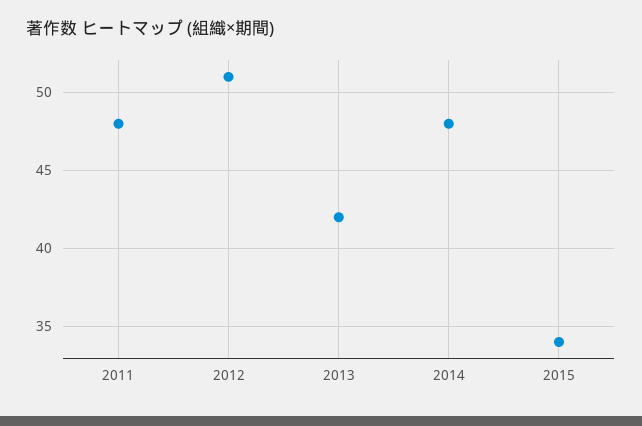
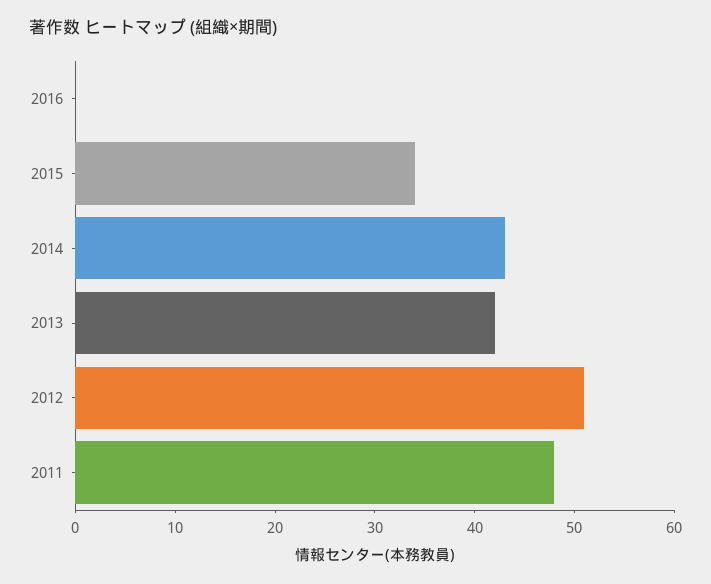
2014: 48 -> 43
2016: none -> 0

